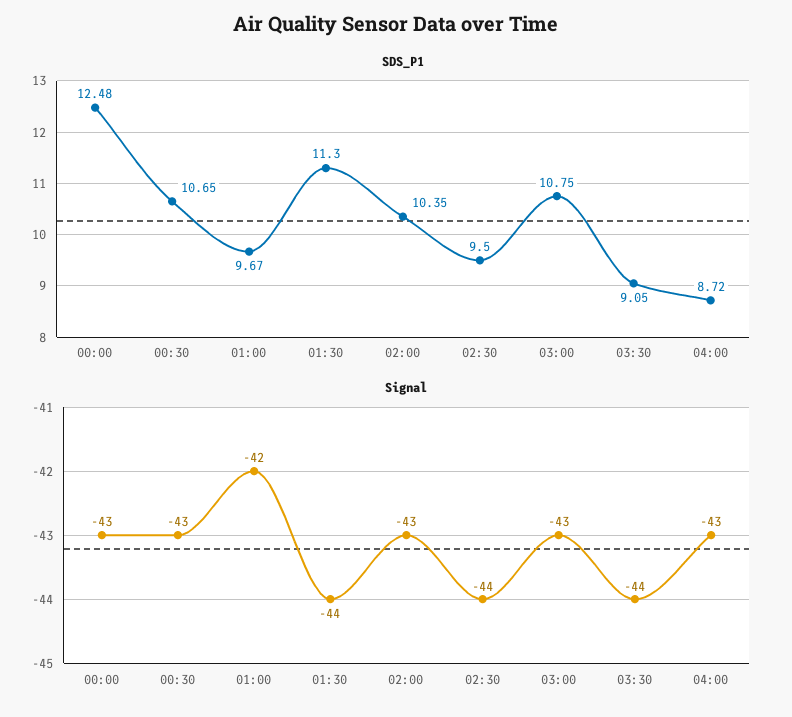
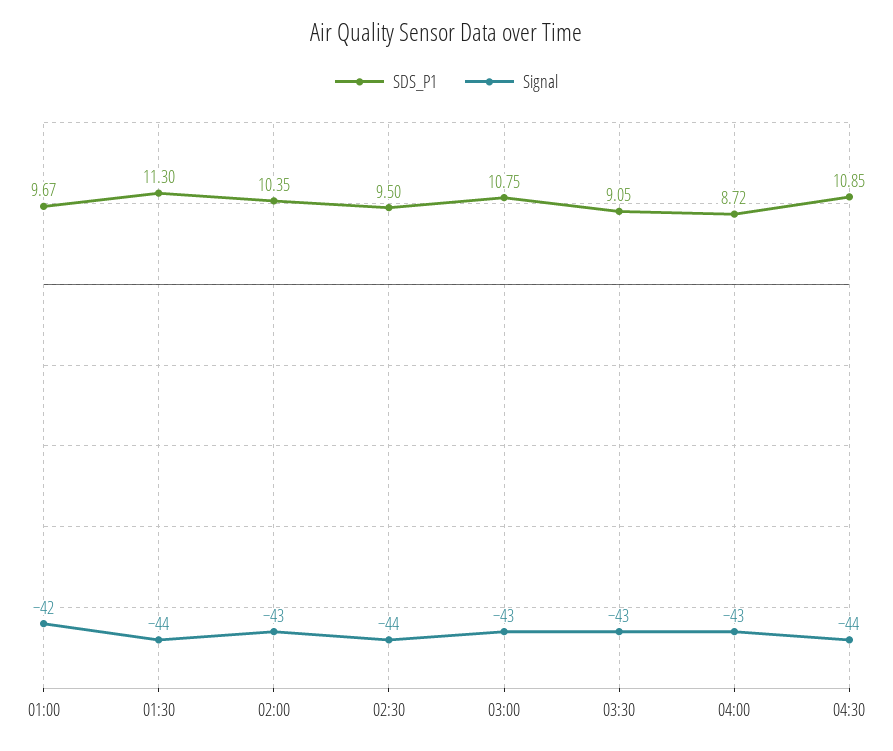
SDS_P1, 00:00: 12.48 -> none
SDS_P1, 00:30: 10.65 -> none
Signal, 00:00: -43 -> none
Signal, 00:30: -43 -> none
Signal, 03:30: -44 -> -43
SDS_P1, 04:30: none -> 10.85
Signal, 04:30: none -> -44

